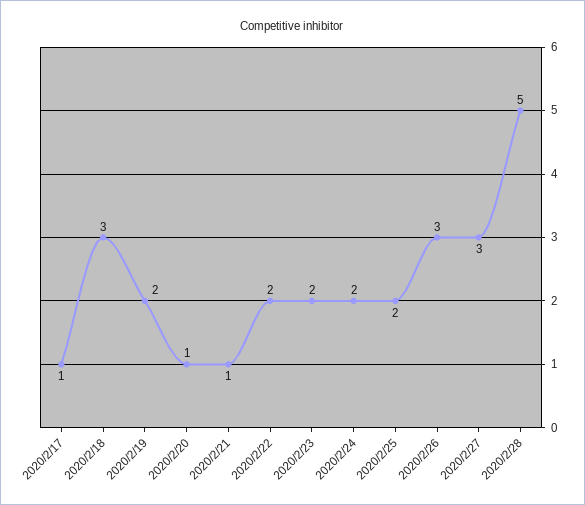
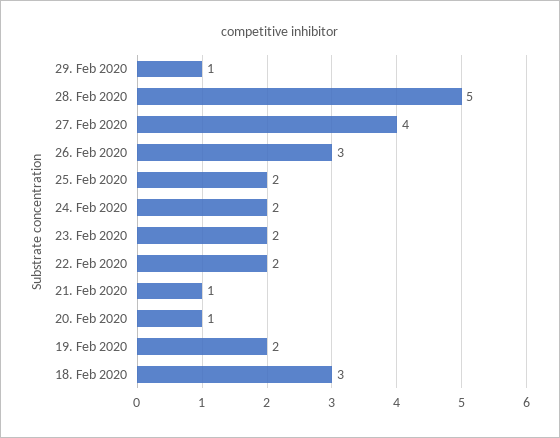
2020/2/17: 1 -> none
2020/2/27: 3 -> 4
29. Feb 2020: none -> 1

